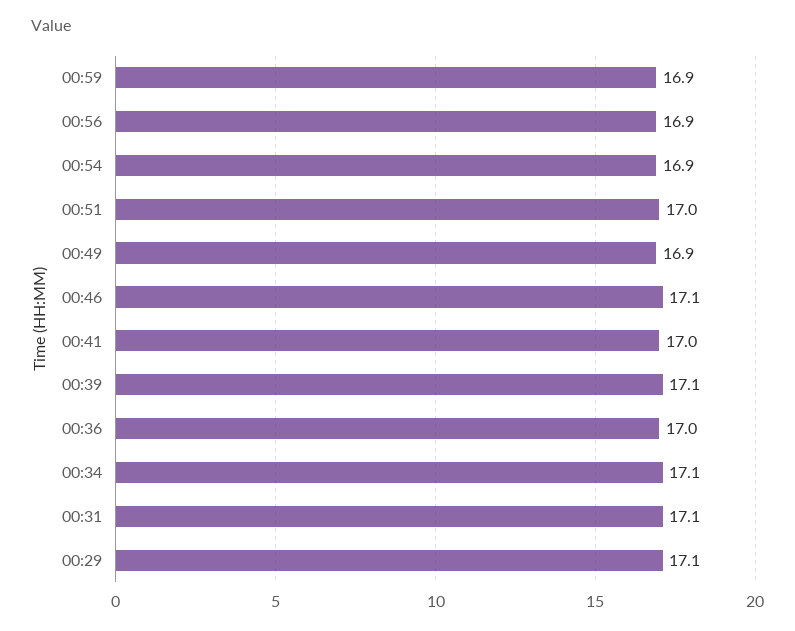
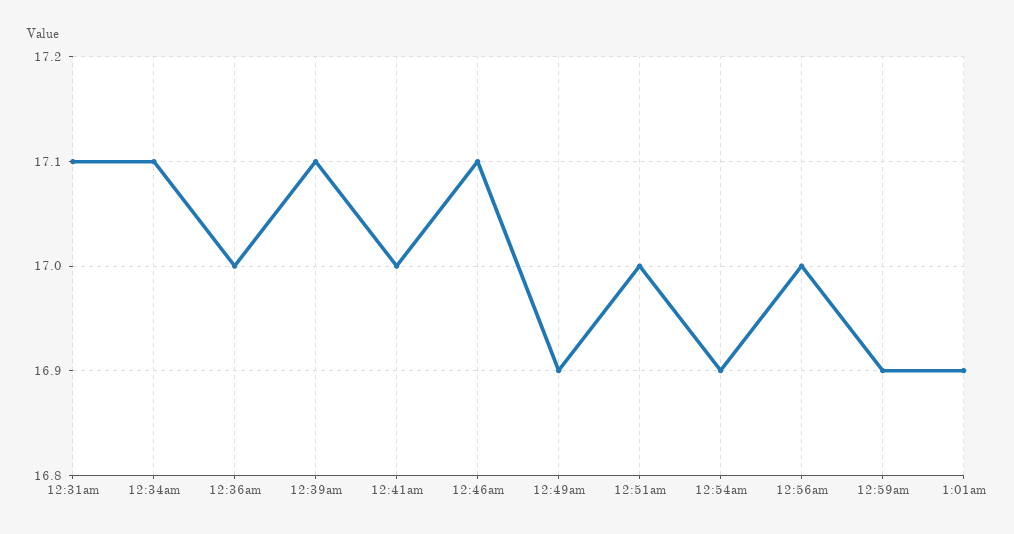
00:56: 16.9 -> 17
00:29: 17.1 -> none
1:01am: none -> 16.9

